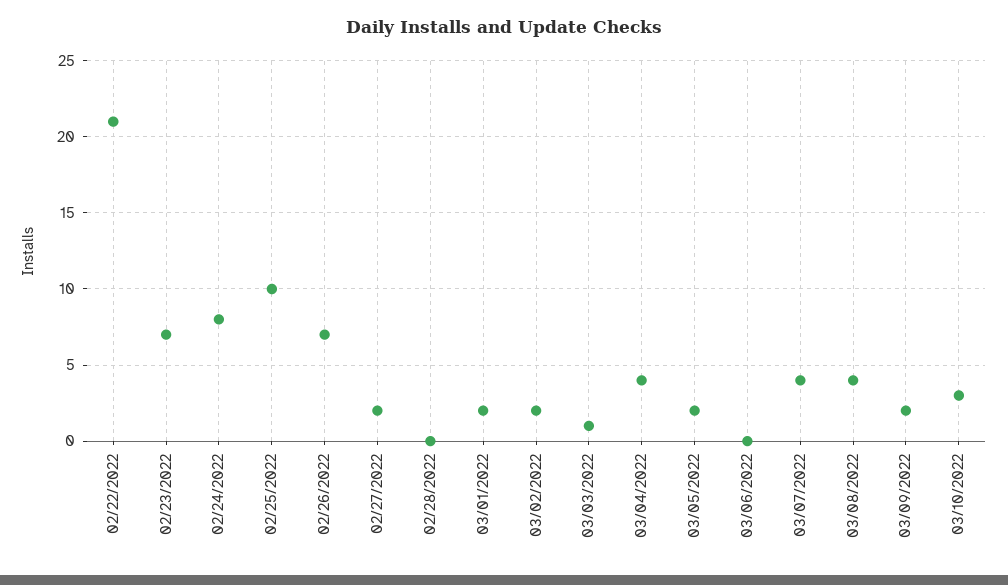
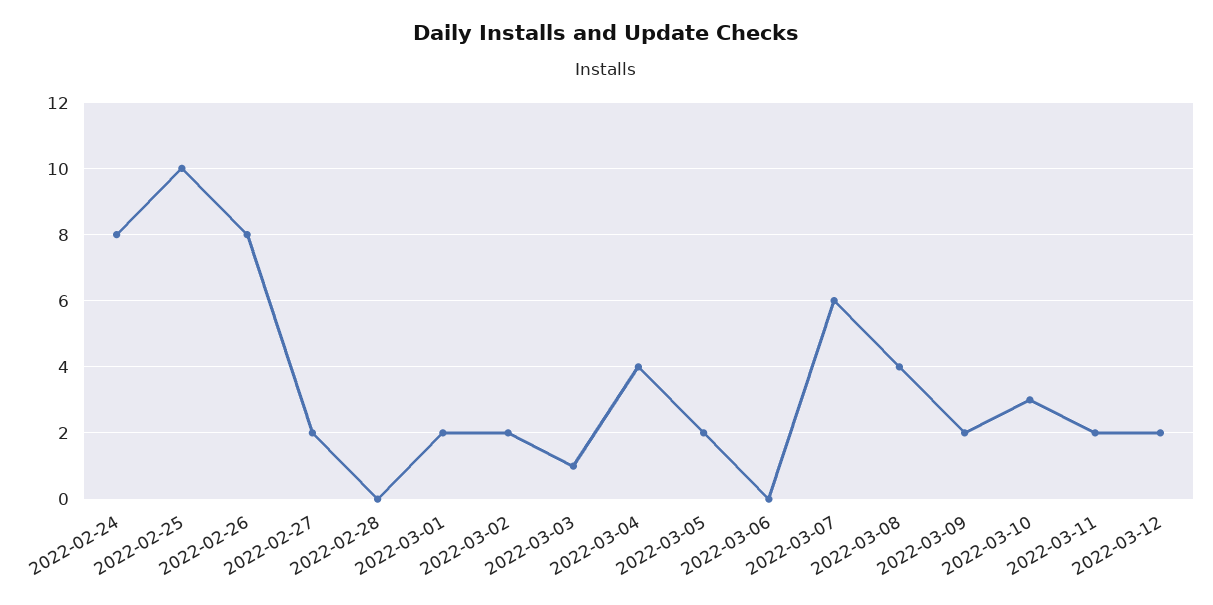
02/22/2022: 21 -> none
02/23/2022: 7 -> none
02/26/2022: 7 -> 8
03/07/2022: 4 -> 6
2022-03-11: none -> 2
2022-03-12: none -> 2

